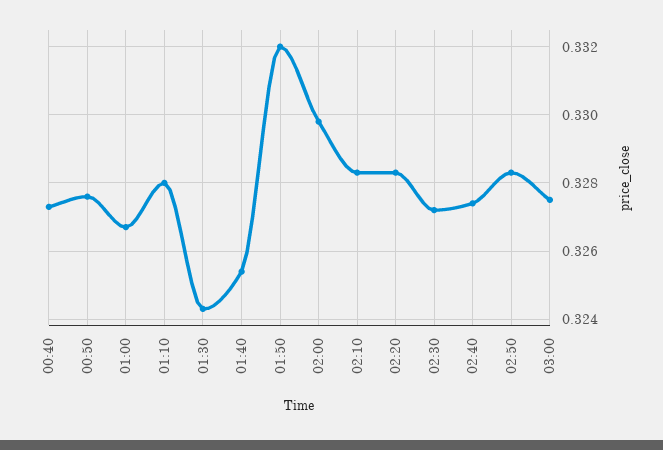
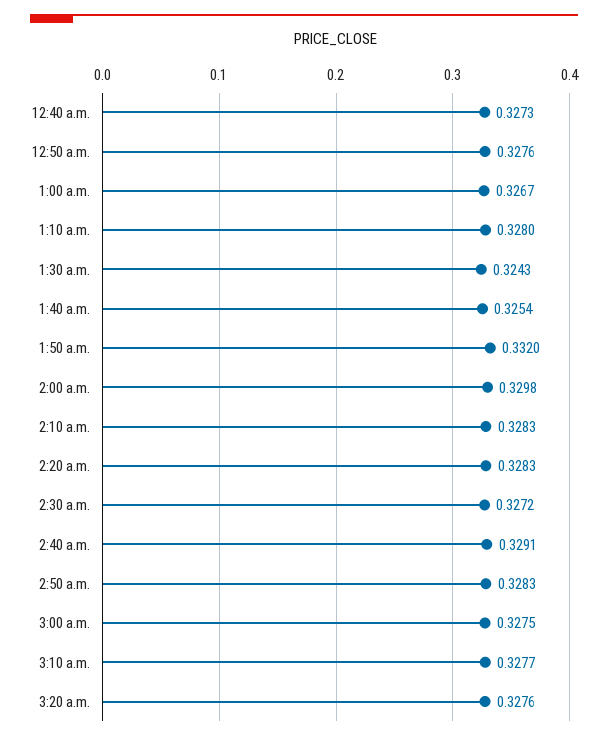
02:40: 0.3275 -> 0.3291
3:10 a.m.: none -> 0.3277
3:20 a.m.: none -> 0.3276

